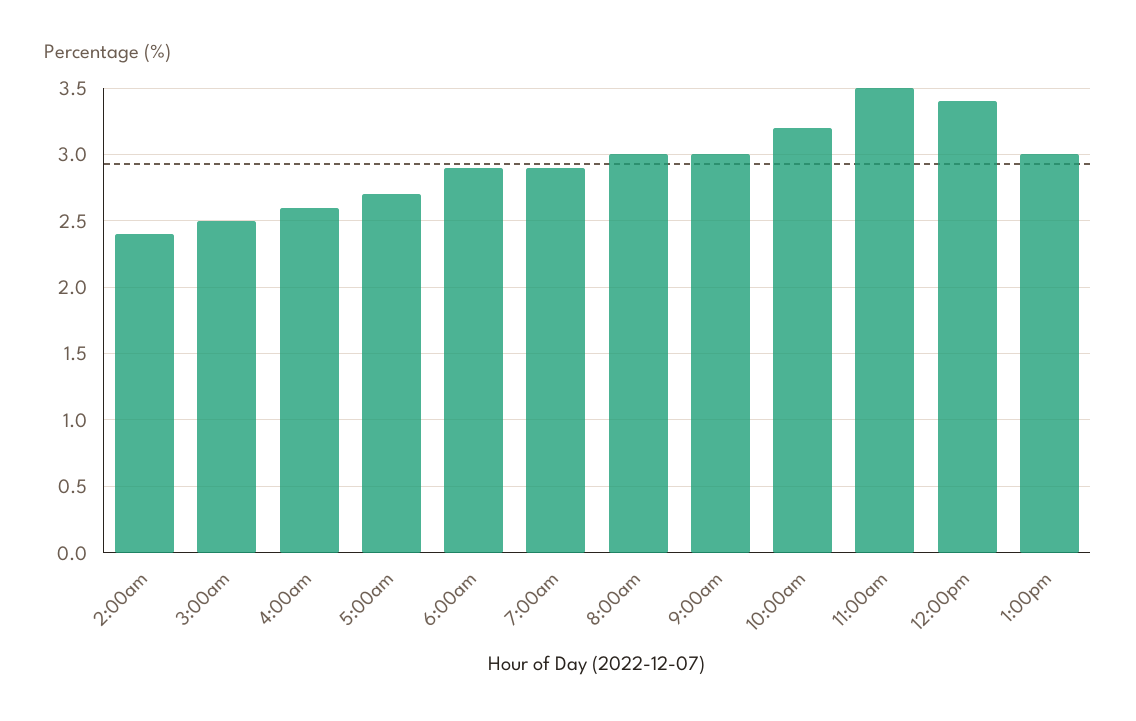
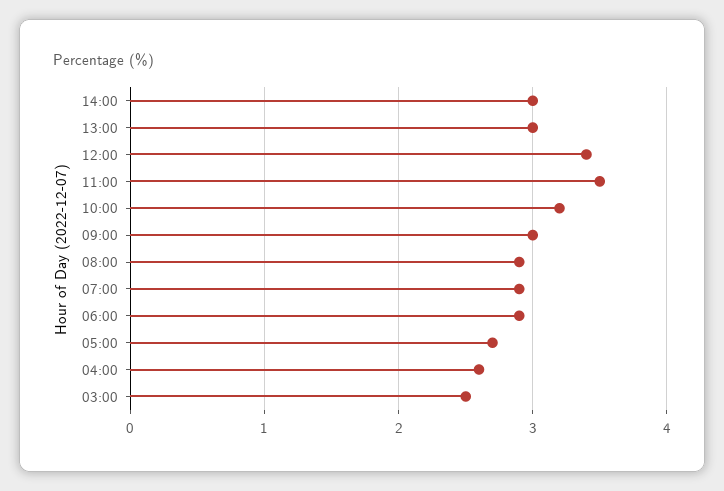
2:00am: 2.4 -> none
8:00am: 3 -> 2.9
14:00: none -> 3

